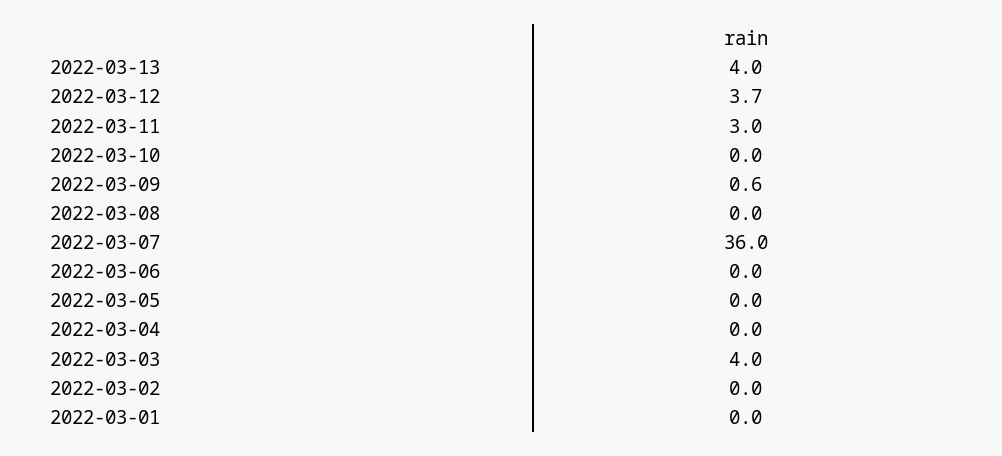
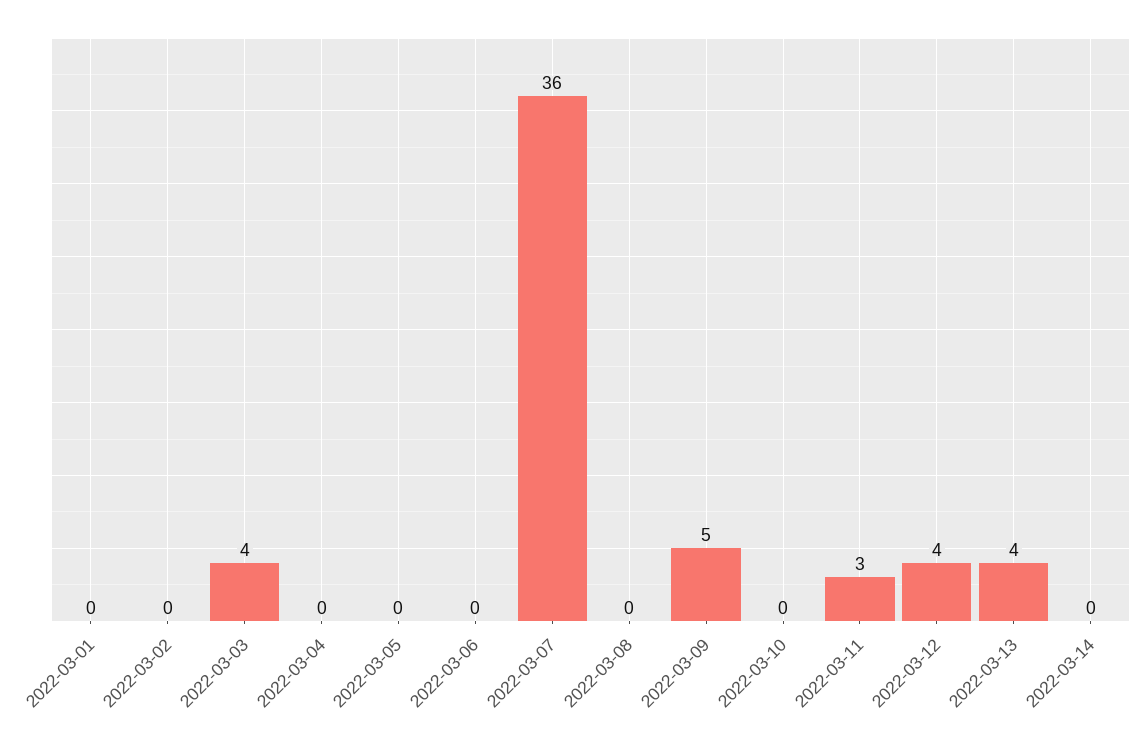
2022-03-09: 0.6 -> 5
2022-03-14: none -> 0

